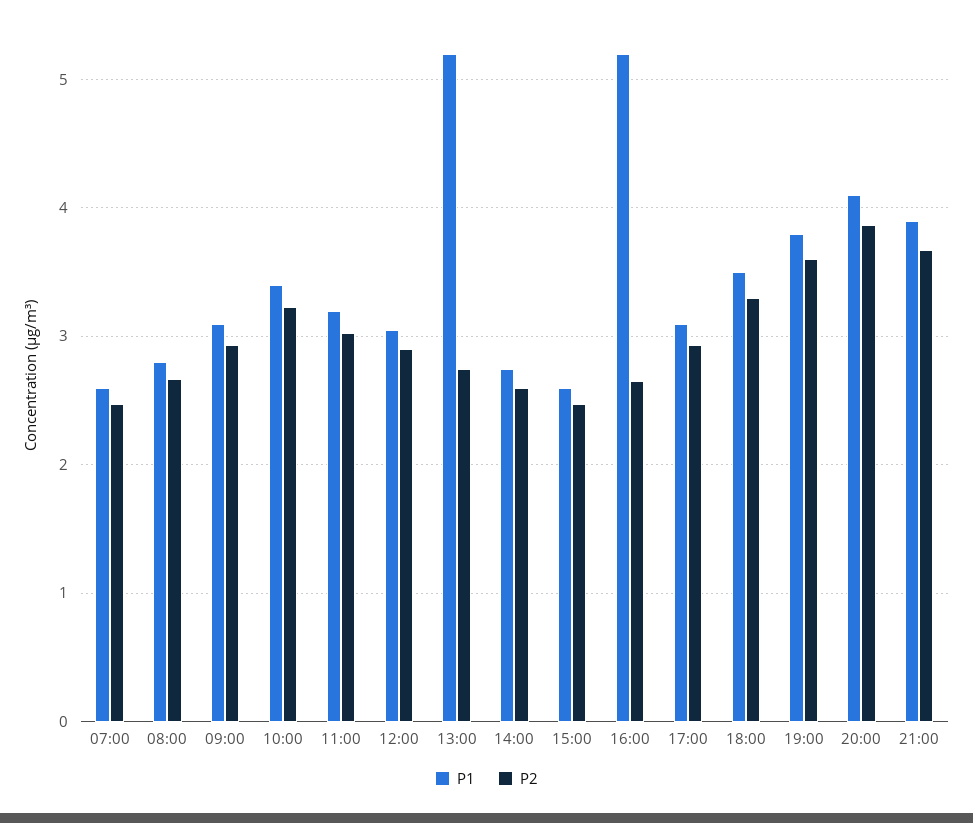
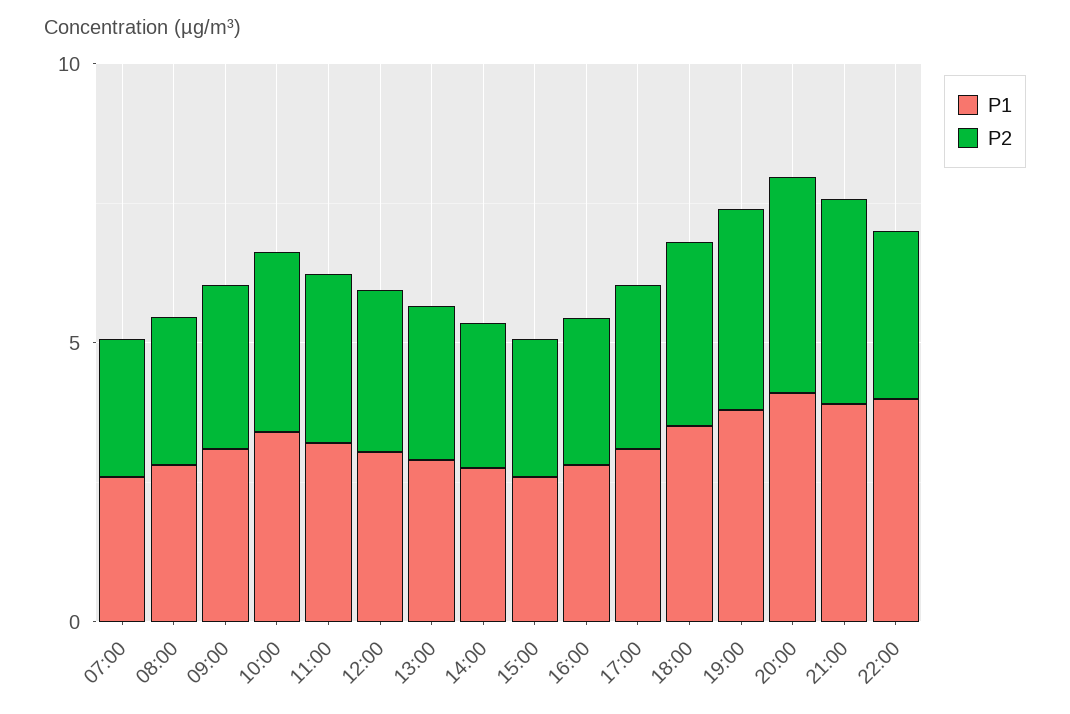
P1, 13:00: 5.2 -> 3
P1, 16:00: 5.2 -> 3
P1, 22:00: none -> 4
P2, 22:00: none -> 3

